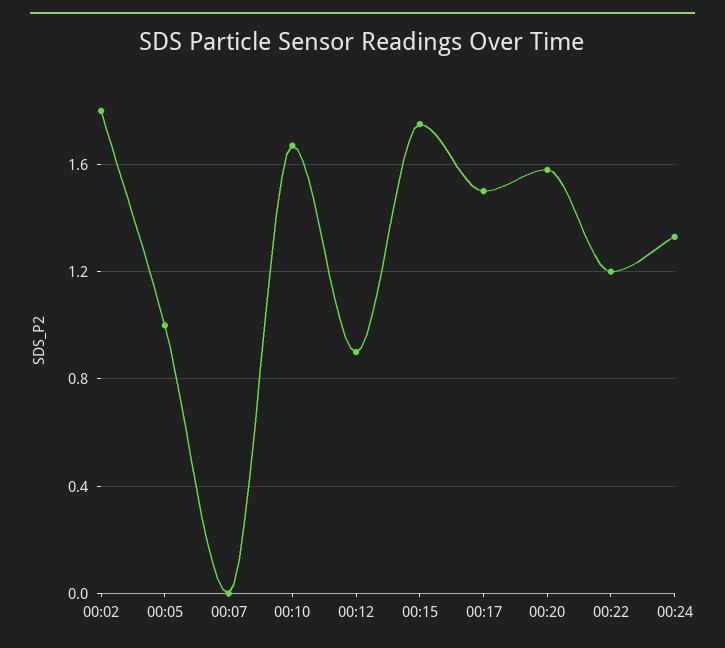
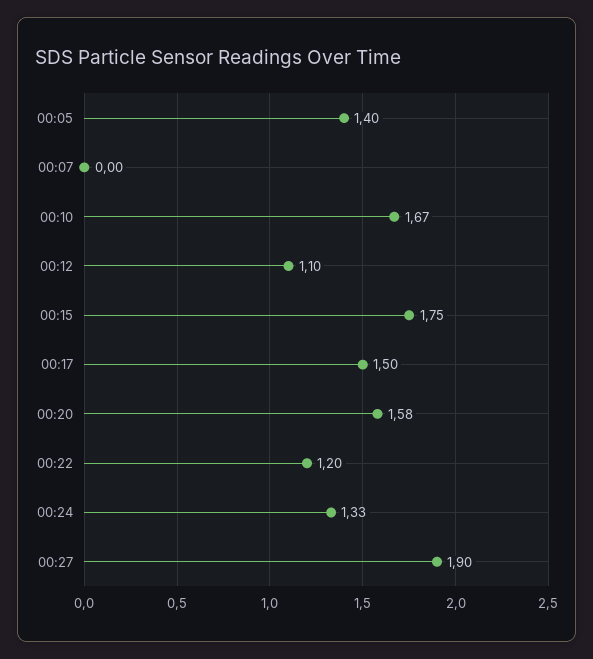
00:02: 1.8 -> none
00:05: 1 -> 1.4
00:12: 0.9 -> 1.1
00:27: none -> 1.9

